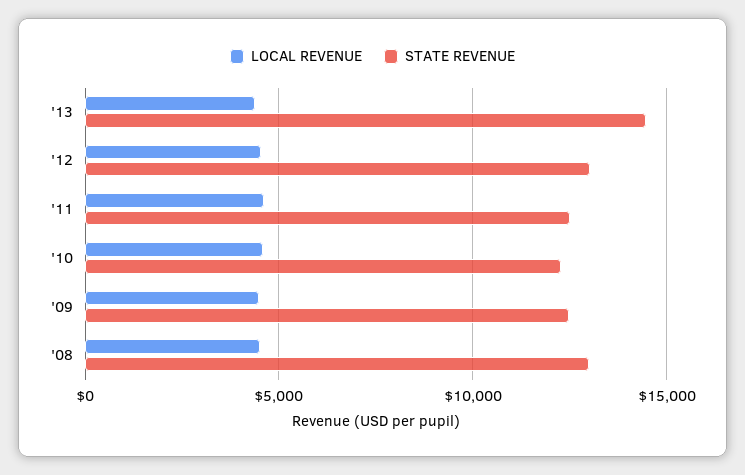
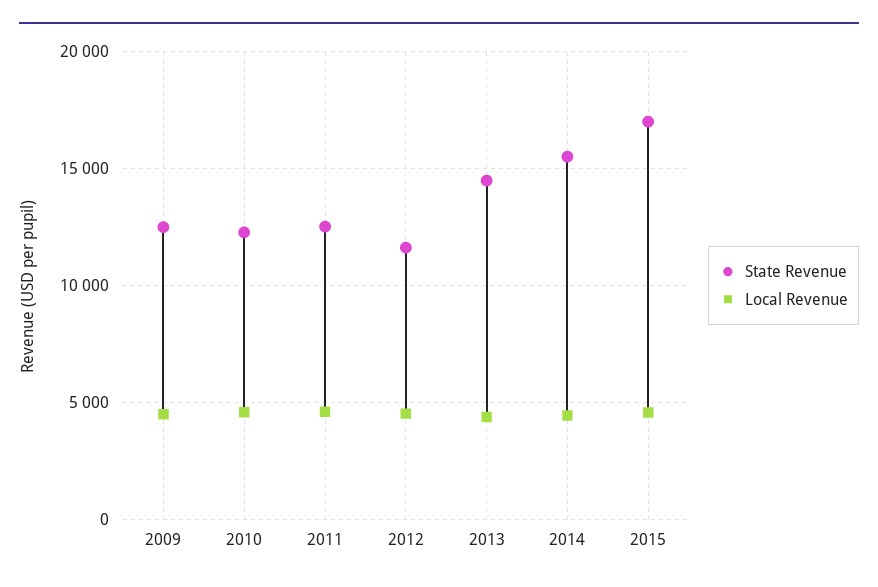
STATE REVENUE, '12: 13000 -> 11500
LOCAL REVENUE, '08: 4500 -> none
STATE REVENUE, '08: 13000 -> none
STATE REVENUE, 2014: none -> 15500
LOCAL REVENUE, 2014: none -> 4500
STATE REVENUE, 2015: none -> 17000
LOCAL REVENUE, 2015: none -> 4500

